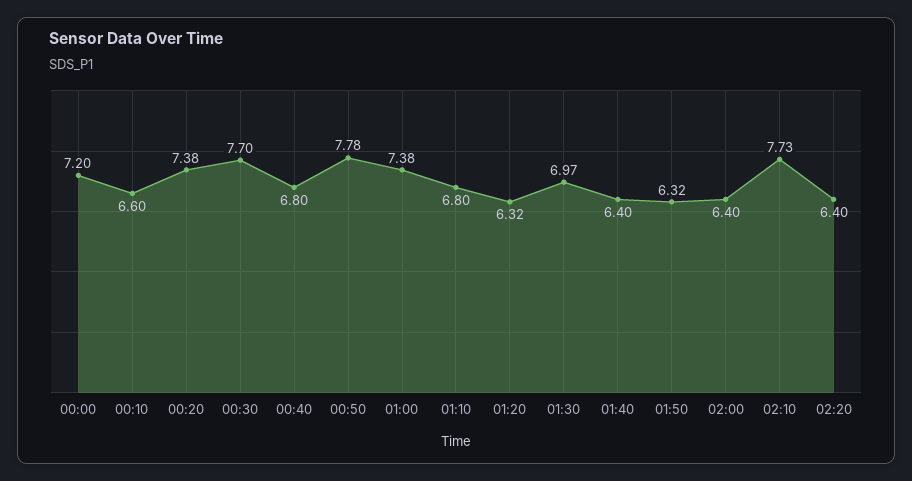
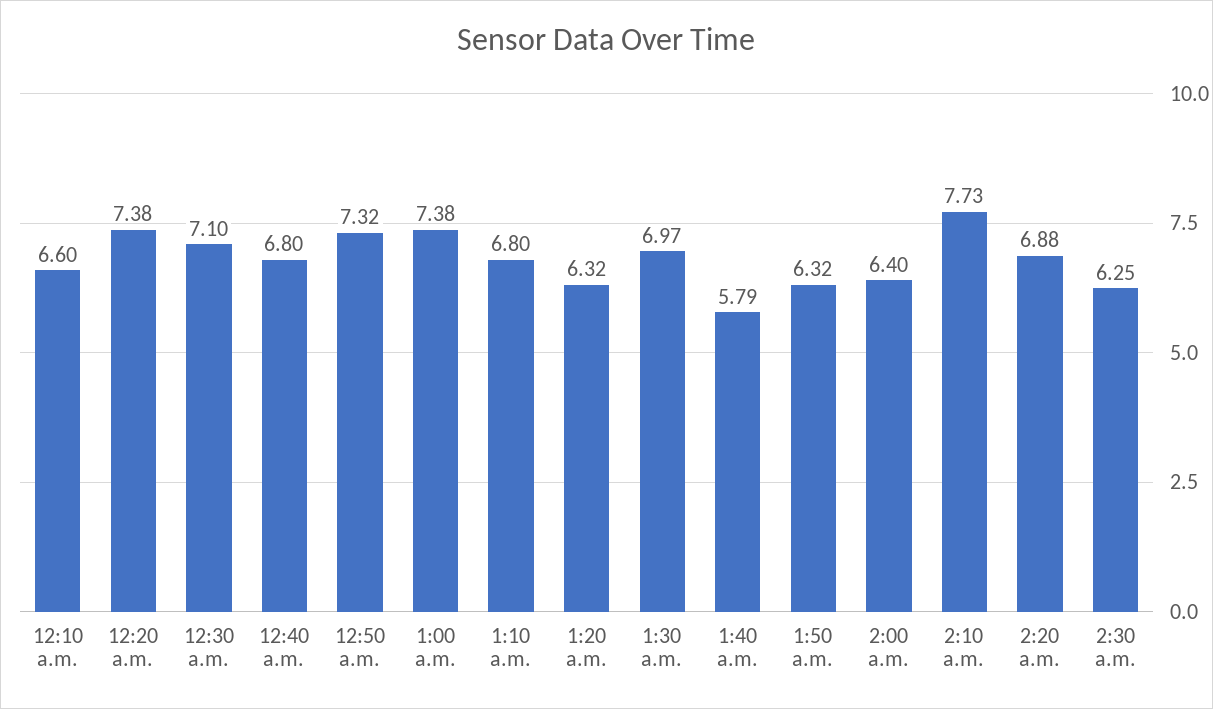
00:00: 7.2 -> none
00:30: 7.7 -> 7.1
00:50: 7.78 -> 7.32
01:40: 6.4 -> 5.79
02:20: 6.4 -> 6.88
2:30 a.m.: none -> 6.25

